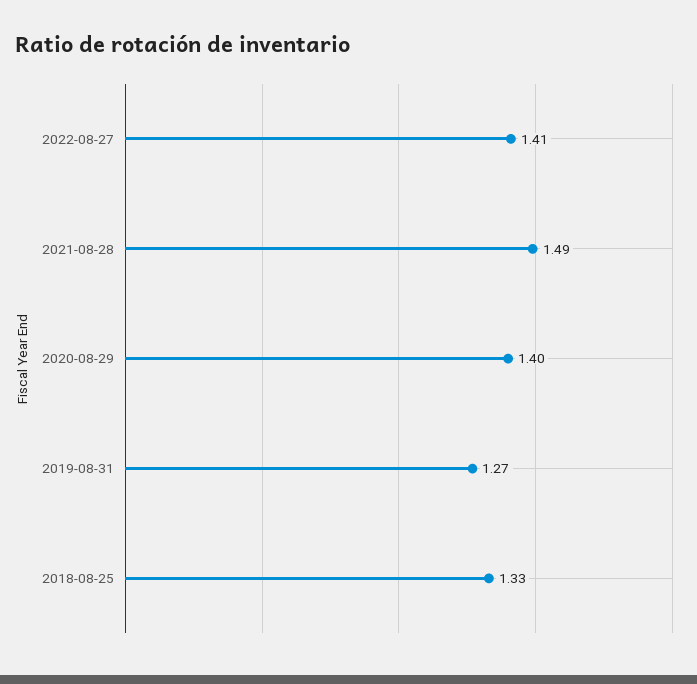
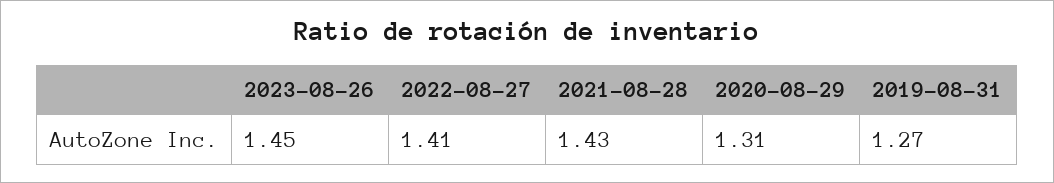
2021-08-28: 1.49 -> 1.43
2020-08-29: 1.4 -> 1.31
2018-08-25: 1.33 -> none
2023-08-26: none -> 1.45

